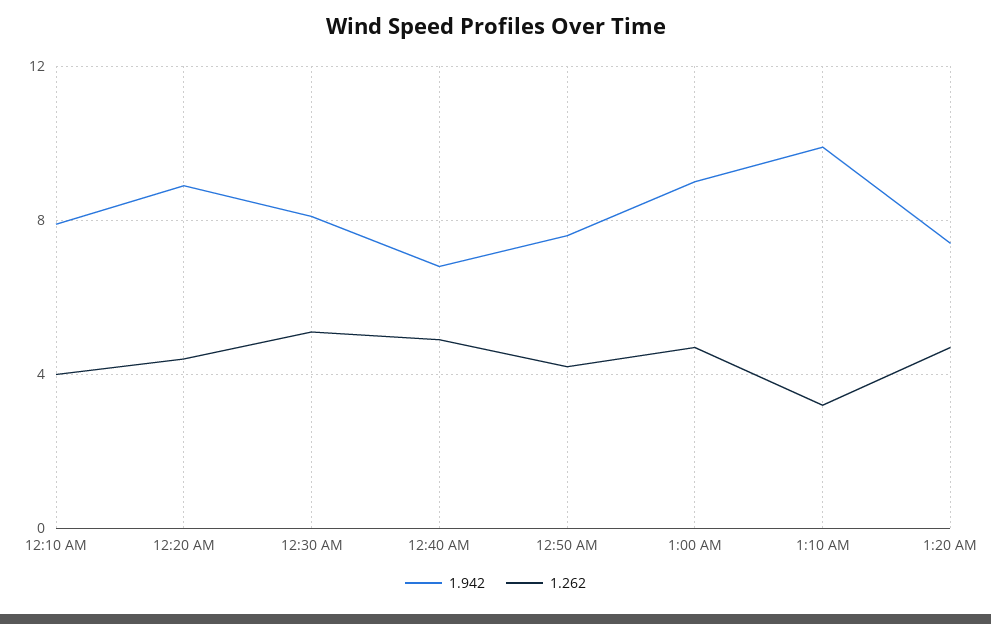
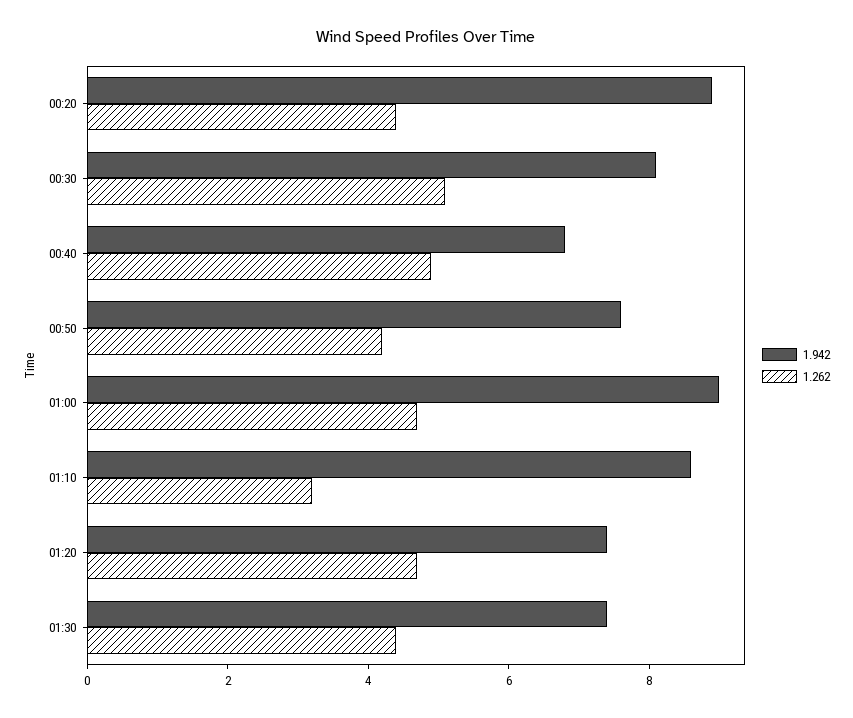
1.942, 12:10 AM: 8 -> none
1.262, 12:10 AM: 4 -> none
1.942, 1:10 AM: 10 -> 8.5
1.942, 01:30: none -> 7.5
1.262, 01:30: none -> 4.5

